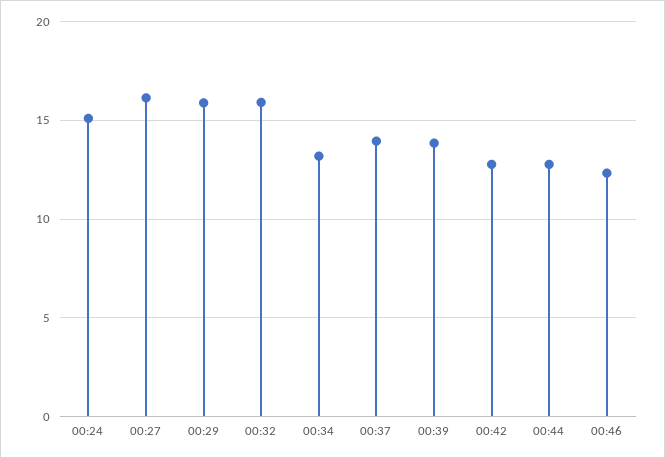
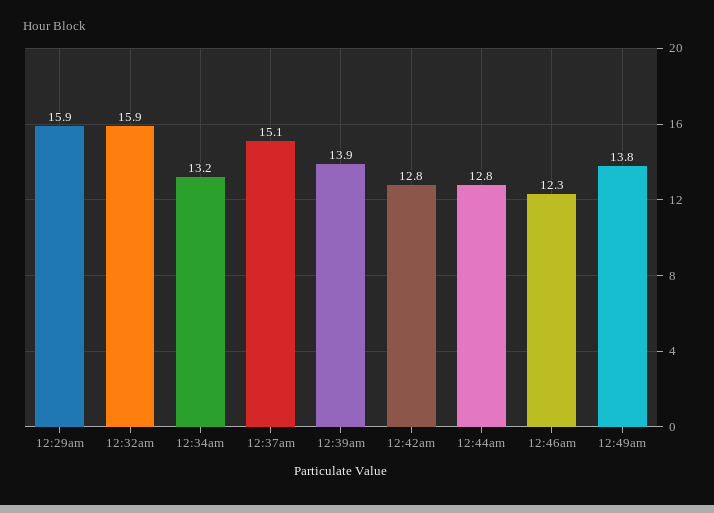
00:24: 15 -> none
00:27: 16 -> none
00:37: 14 -> 15.1
12:49am: none -> 13.8

